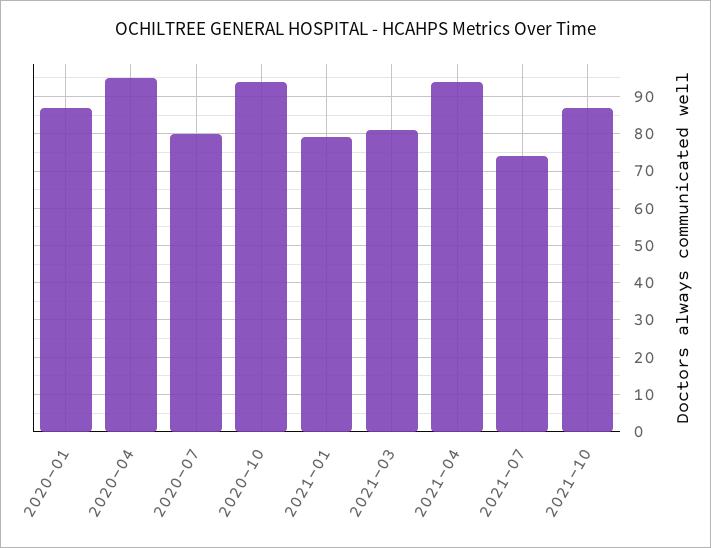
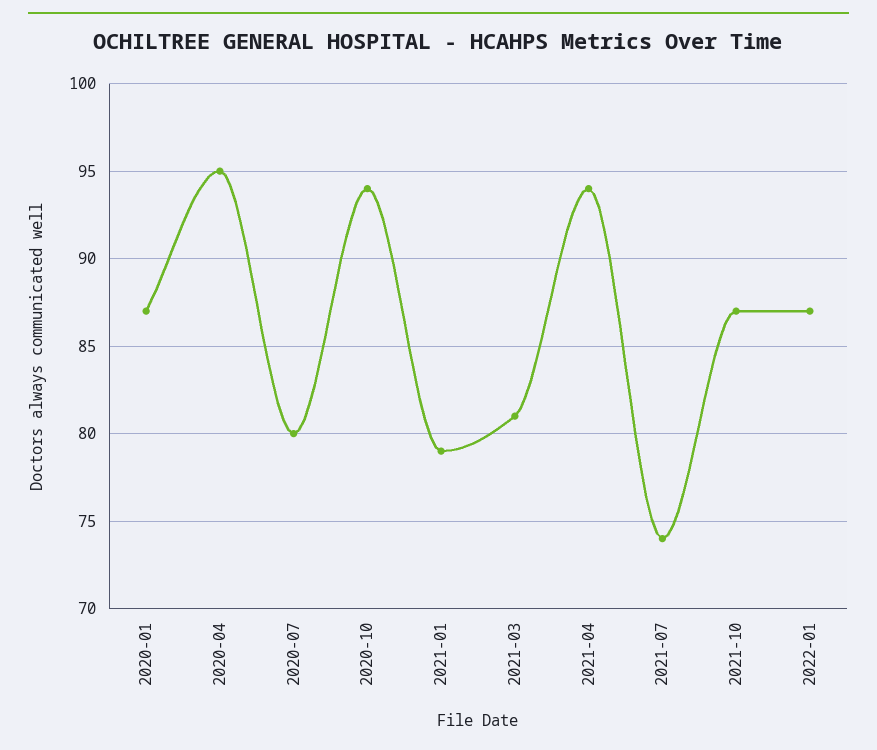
2022-01: none -> 87

